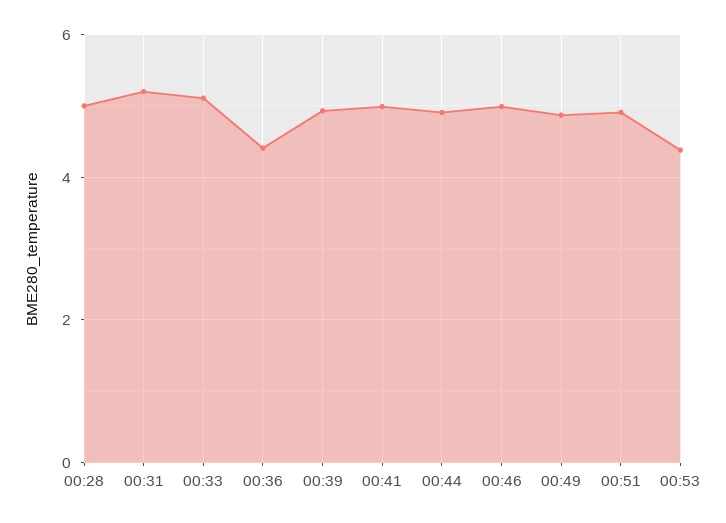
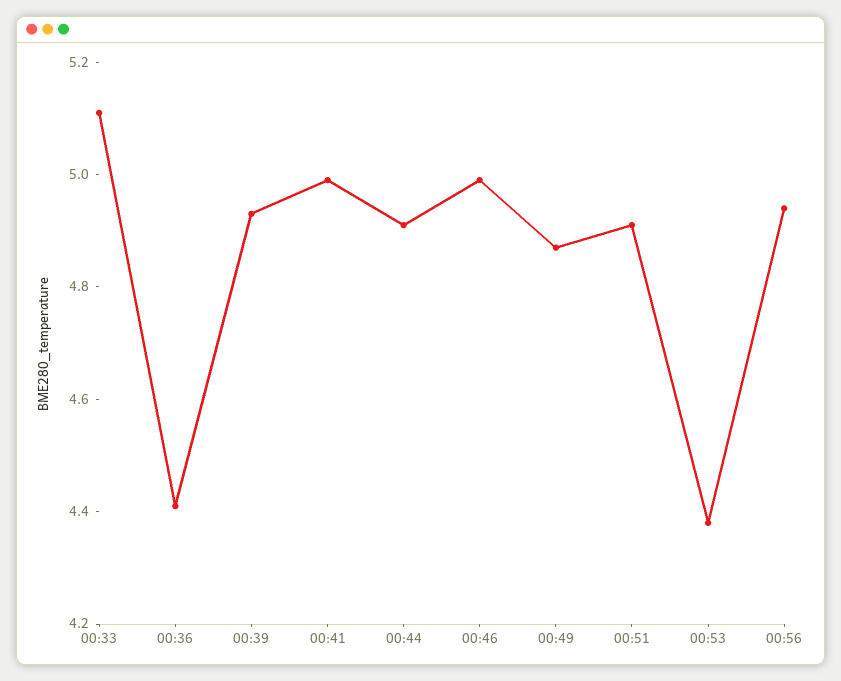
00:28: 5 -> none
00:31: 5.2 -> none
00:56: none -> 4.95

